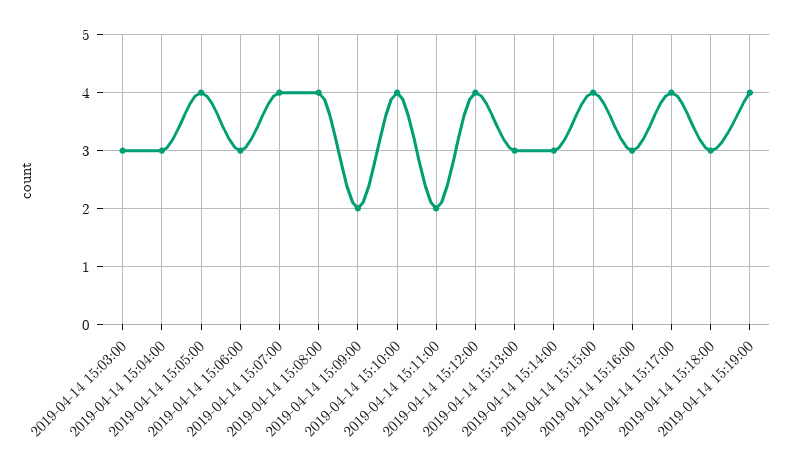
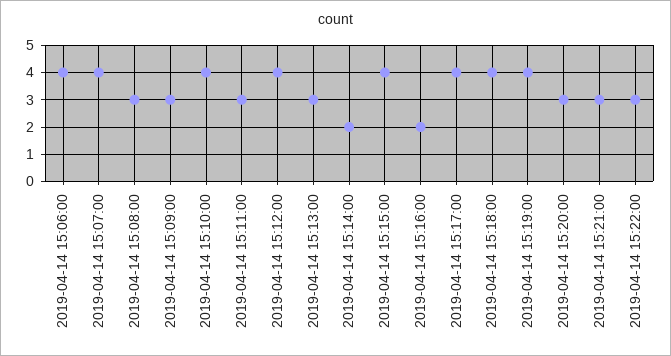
2019-04-14 15:03:00: 3 -> none
2019-04-14 15:04:00: 3 -> none
2019-04-14 15:05:00: 4 -> none
2019-04-14 15:06:00: 3 -> 4
2019-04-14 15:08:00: 4 -> 3
2019-04-14 15:09:00: 2 -> 3
2019-04-14 15:11:00: 2 -> 3
2019-04-14 15:14:00: 3 -> 2
2019-04-14 15:16:00: 3 -> 2
2019-04-14 15:18:00: 3 -> 4
2019-04-14 15:20:00: none -> 3
2019-04-14 15:21:00: none -> 3
2019-04-14 15:22:00: none -> 3

